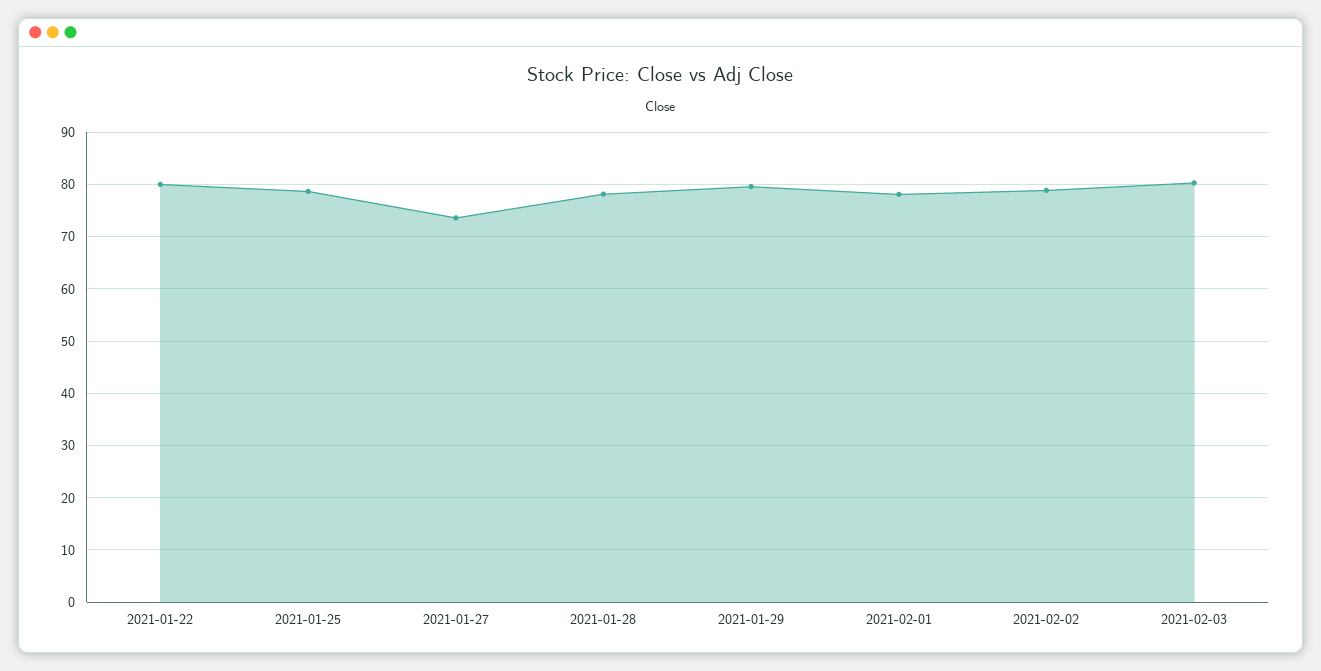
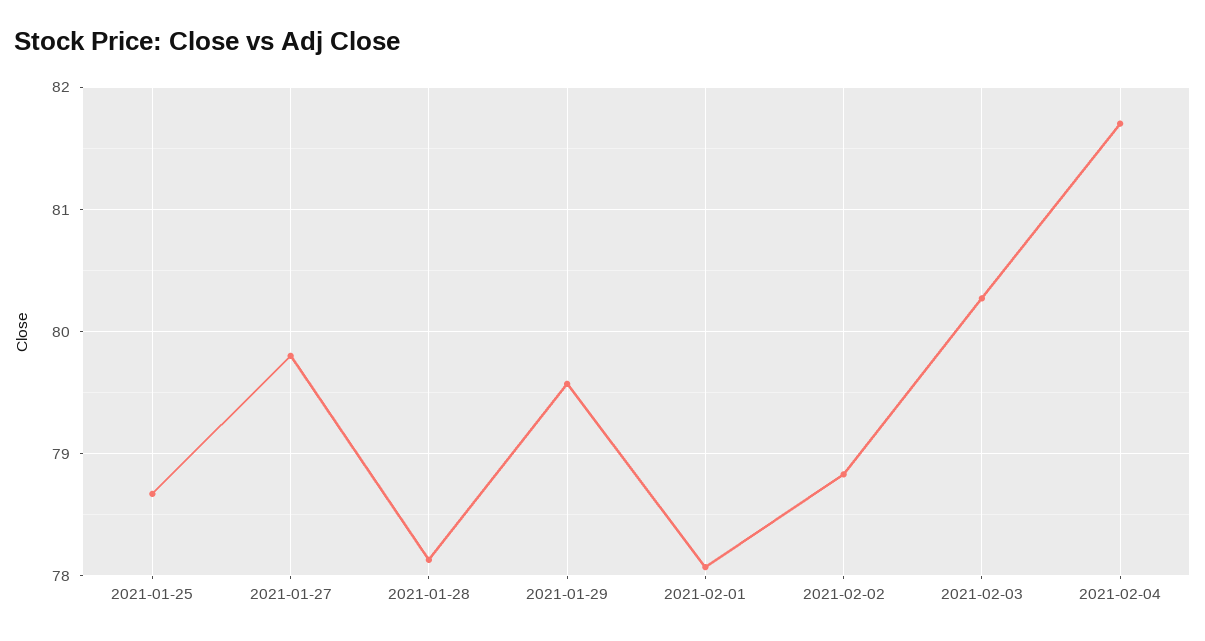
2021-01-22: 80 -> none
2021-01-27: 74 -> 79.8
2021-02-04: none -> 81.7

